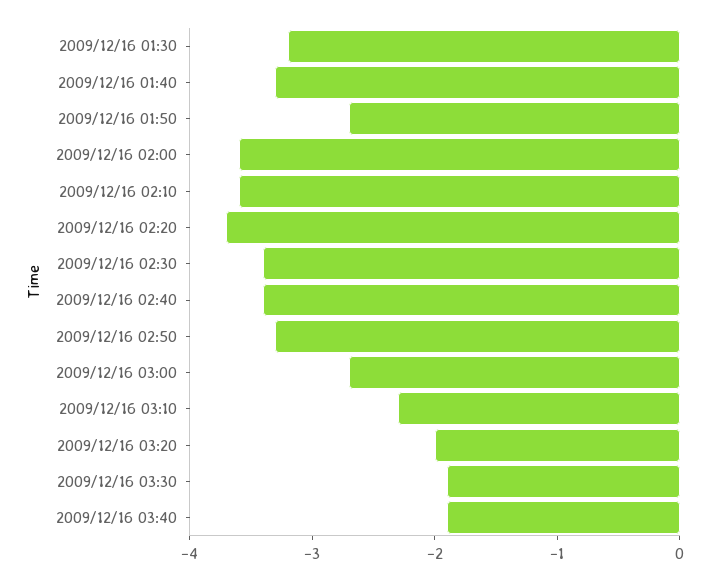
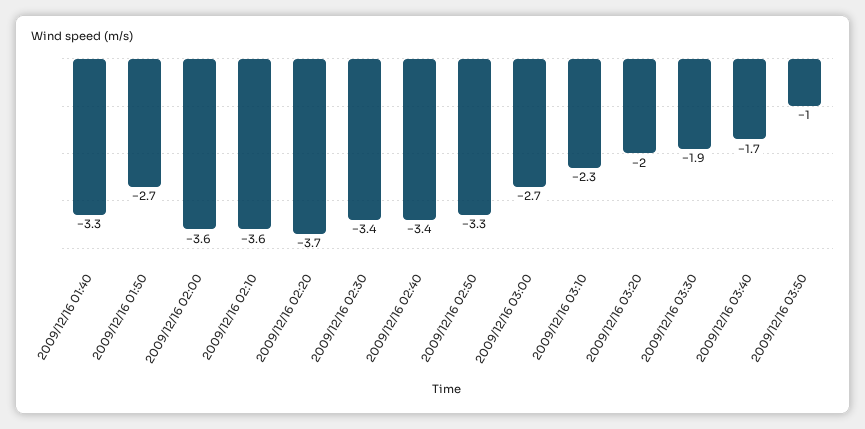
2009/12/16 01:30: -3.2 -> none
2009/12/16 03:40: -1.9 -> -1.7
2009/12/16 03:50: none -> -1

